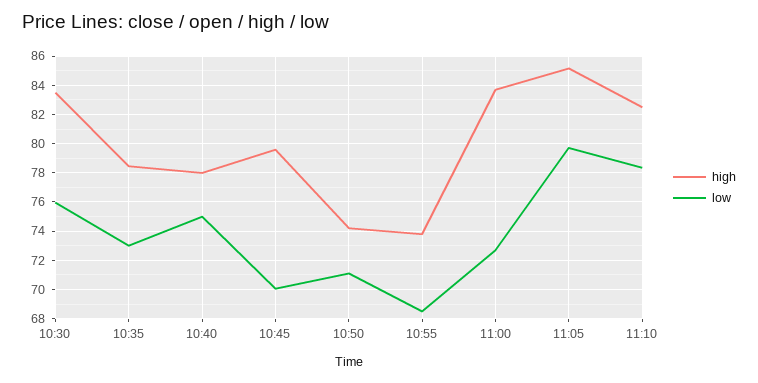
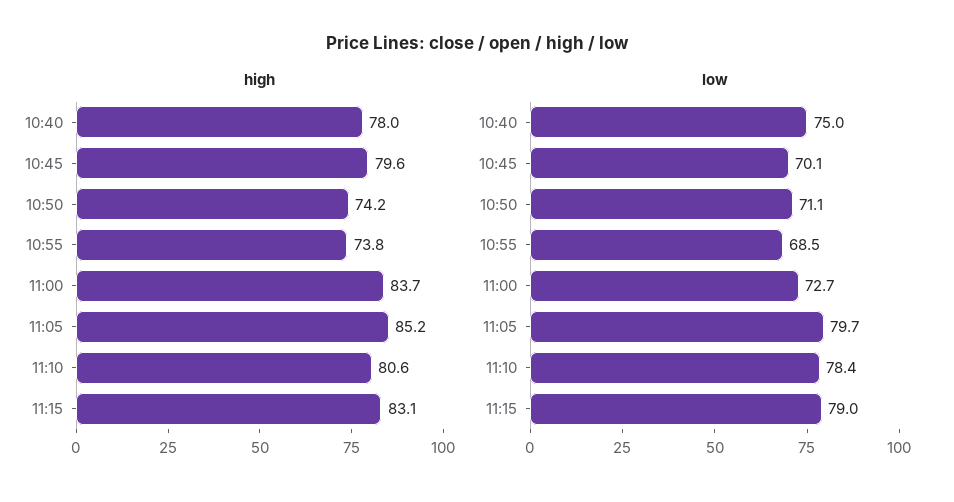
high, 10:30: 83.5 -> none
low, 10:30: 76 -> none
high, 10:35: 78.5 -> none
low, 10:35: 73 -> none
high, 11:10: 82.5 -> 80.6
high, 11:15: none -> 83.1
low, 11:15: none -> 79

